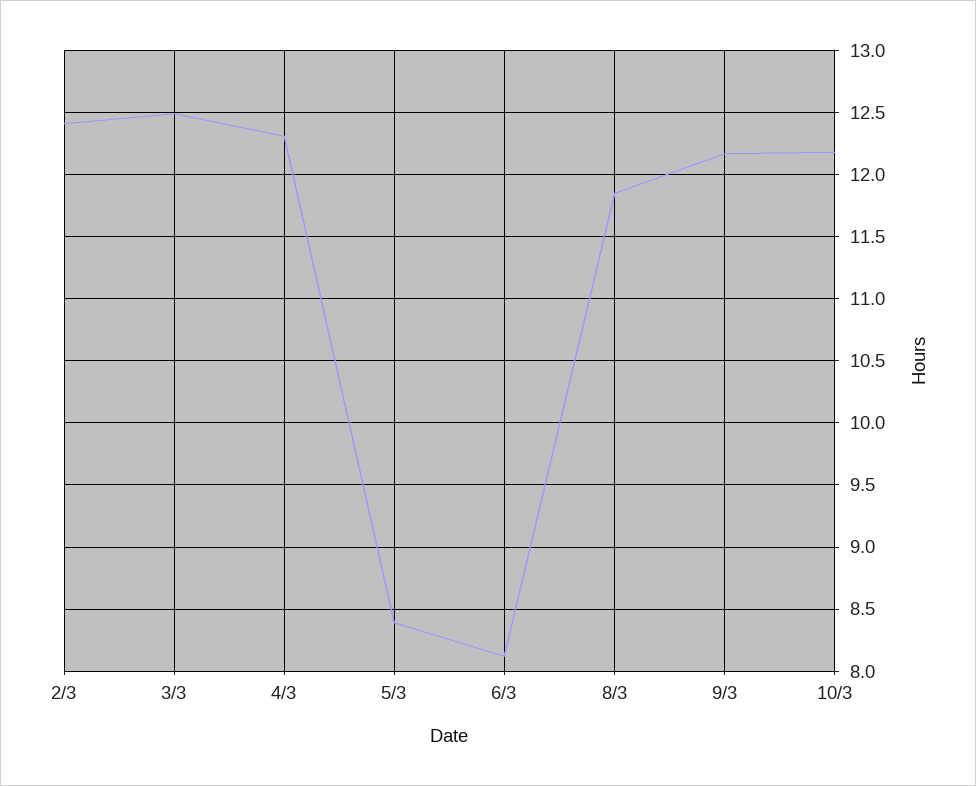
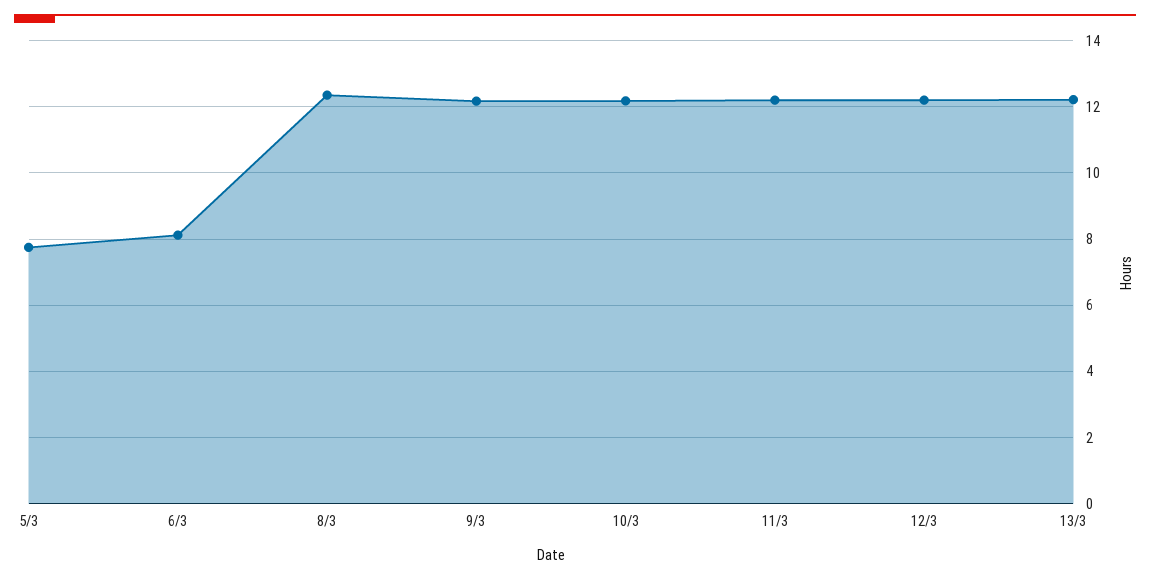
2/3: 12.4 -> none
3/3: 12.5 -> none
4/3: 12.3 -> none
5/3: 8.4 -> 7.8
8/3: 11.85 -> 12.4
11/3: none -> 12.2
12/3: none -> 12.2
13/3: none -> 12.2

